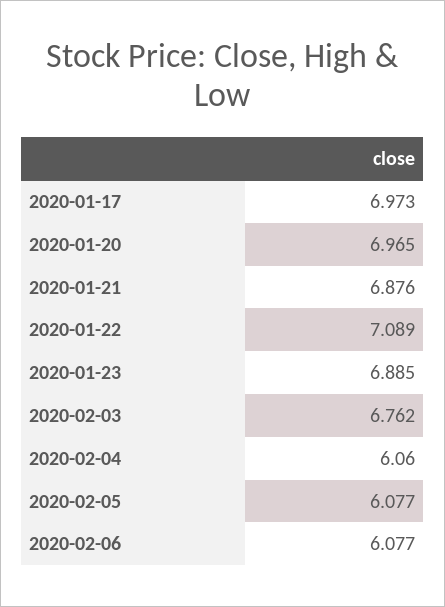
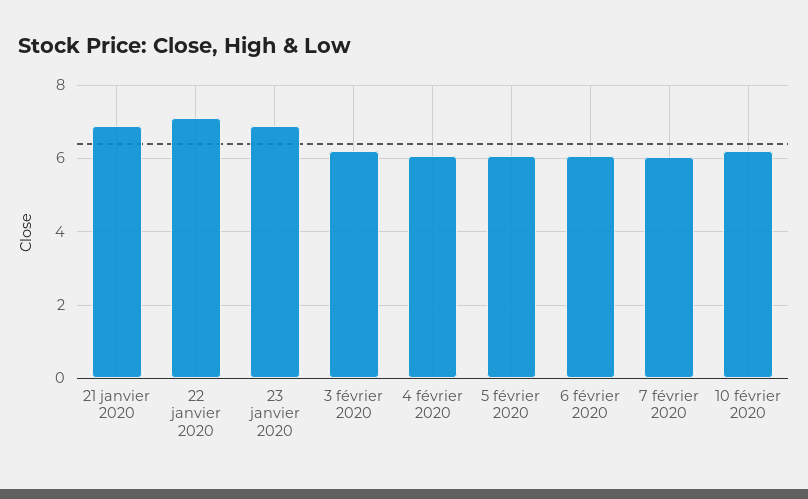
2020-01-17: 6.973 -> none
2020-01-20: 6.965 -> none
2020-02-03: 6.762 -> 6.2
7 février 2020: none -> 6
10 février 2020: none -> 6.2

